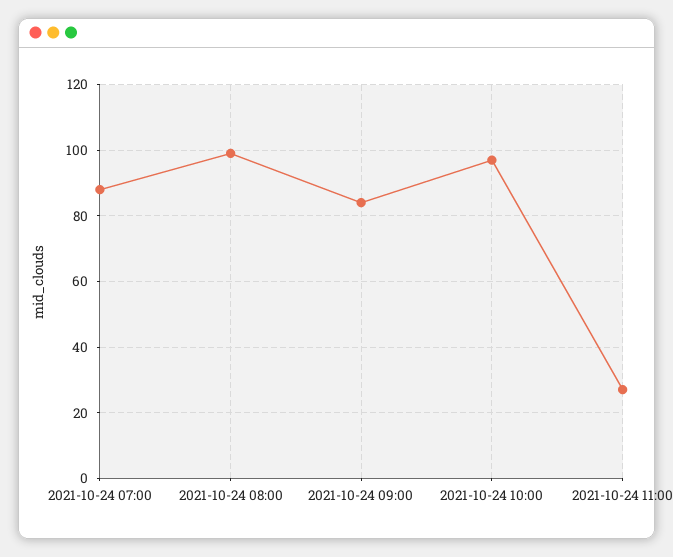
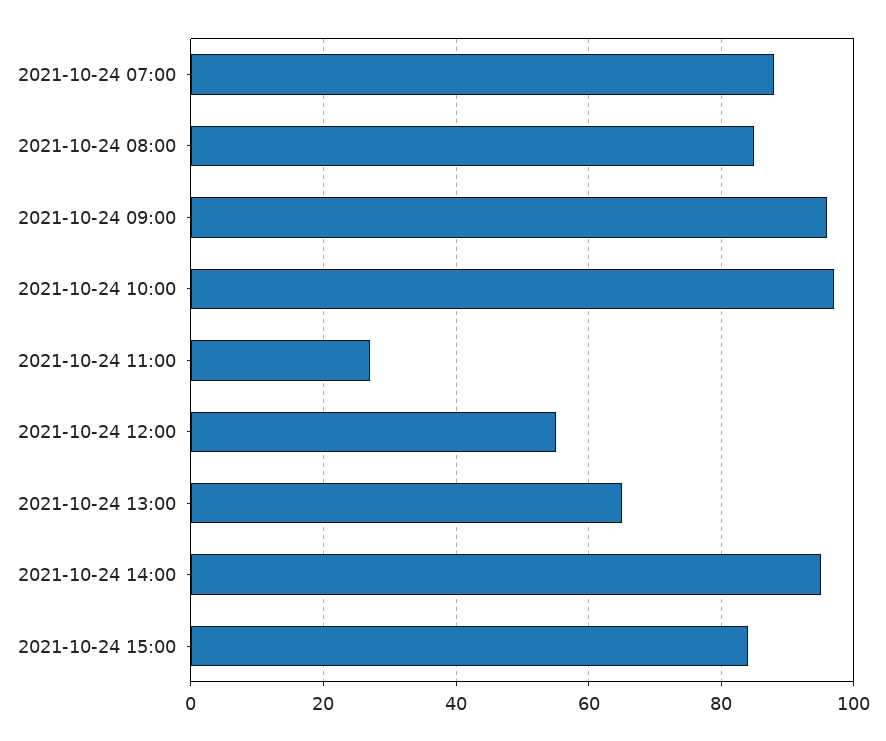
2021-10-24 08:00: 100 -> 85
2021-10-24 09:00: 85 -> 95
2021-10-24 12:00: none -> 55
2021-10-24 13:00: none -> 65
2021-10-24 14:00: none -> 95
2021-10-24 15:00: none -> 85

